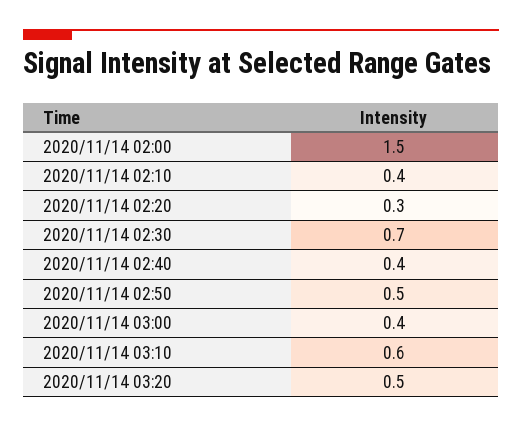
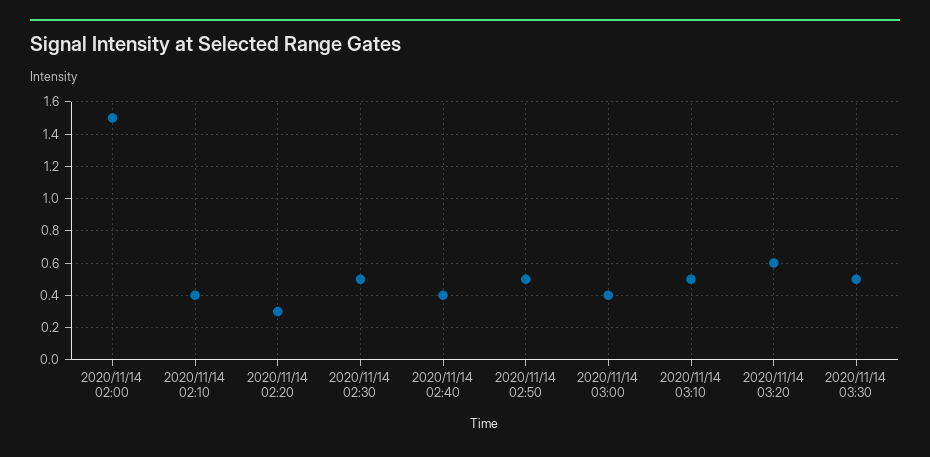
2020/11/14 02:30: 0.7 -> 0.5
2020/11/14 03:10: 0.6 -> 0.5
2020/11/14 03:20: 0.5 -> 0.6
2020/11/14 03:30: none -> 0.5

